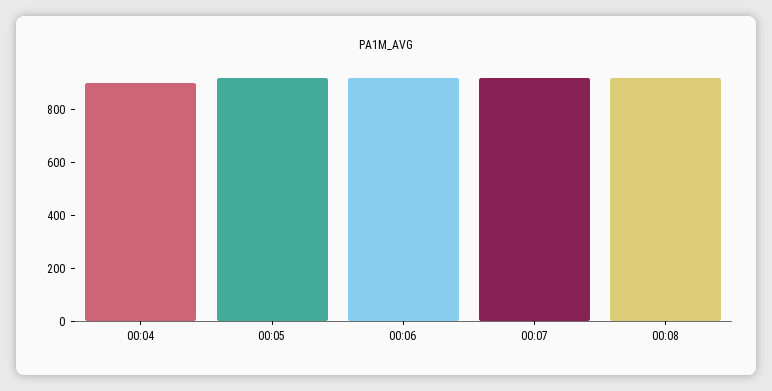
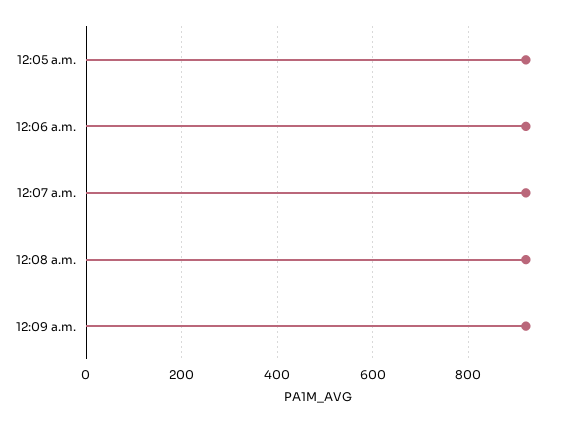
00:04: 900 -> none
12:09 a.m.: none -> 920

